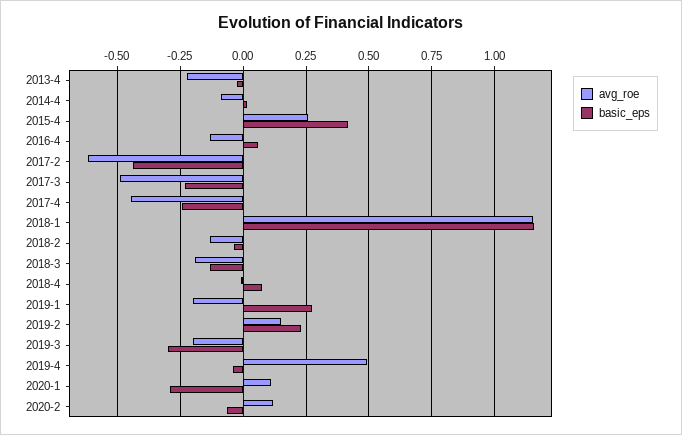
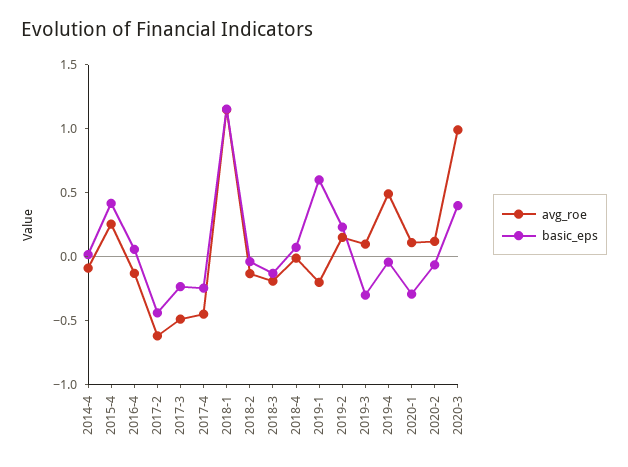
avg_roe, 2013-4: -0.225 -> none
basic_eps, 2013-4: -0.025 -> none
basic_eps, 2019-1: 0.275 -> 0.6
avg_roe, 2019-3: -0.2 -> 0.1
avg_roe, 2020-3: none -> 1
basic_eps, 2020-3: none -> 0.4

